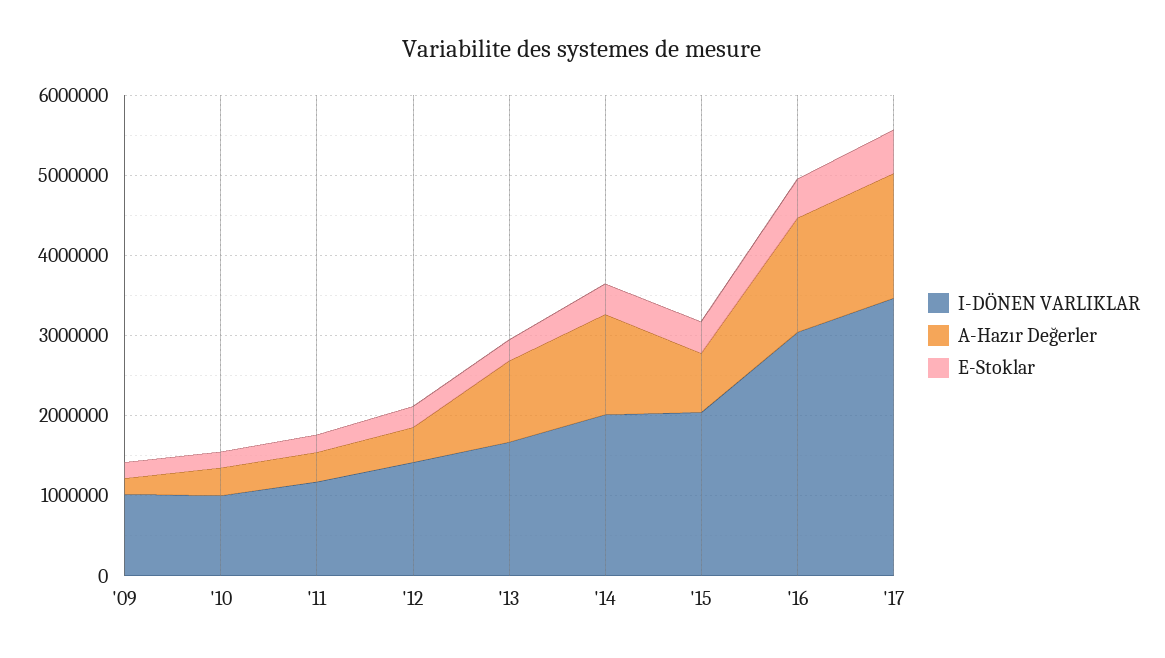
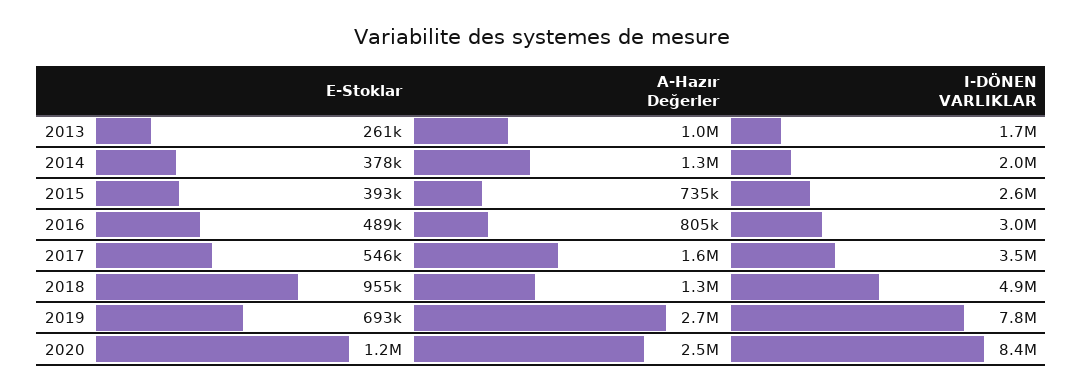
I-DÖNEN VARLIKLAR, '09: 1000000 -> none
A-Hazır Değerler, '09: 200000 -> none
E-Stoklar, '09: 200000 -> none
I-DÖNEN VARLIKLAR, '10: 1000000 -> none
A-Hazır Değerler, '10: 400000 -> none
E-Stoklar, '10: 200000 -> none
I-DÖNEN VARLIKLAR, '11: 1200000 -> none
A-Hazır Değerler, '11: 400000 -> none
E-Stoklar, '11: 200000 -> none
I-DÖNEN VARLIKLAR, '12: 1400000 -> none
A-Hazır Değerler, '12: 400000 -> none
E-Stoklar, '12: 200000 -> none
I-DÖNEN VARLIKLAR, '15: 2000000 -> 2600000
A-Hazır Değerler, '16: 1400000 -> 805000
E-Stoklar, 2018: none -> 955000
A-Hazır Değerler, 2018: none -> 1300000
I-DÖNEN VARLIKLAR, 2018: none -> 4900000
E-Stoklar, 2019: none -> 693000
A-Hazır Değerler, 2019: none -> 2700000
I-DÖNEN VARLIKLAR, 2019: none -> 7800000
E-Stoklar, 2020: none -> 1200000
A-Hazır Değerler, 2020: none -> 2500000
I-DÖNEN VARLIKLAR, 2020: none -> 8400000

